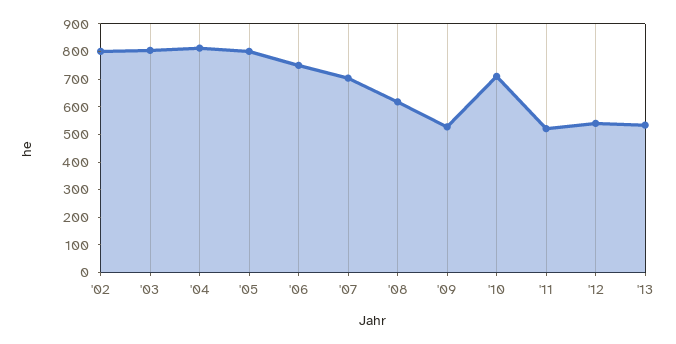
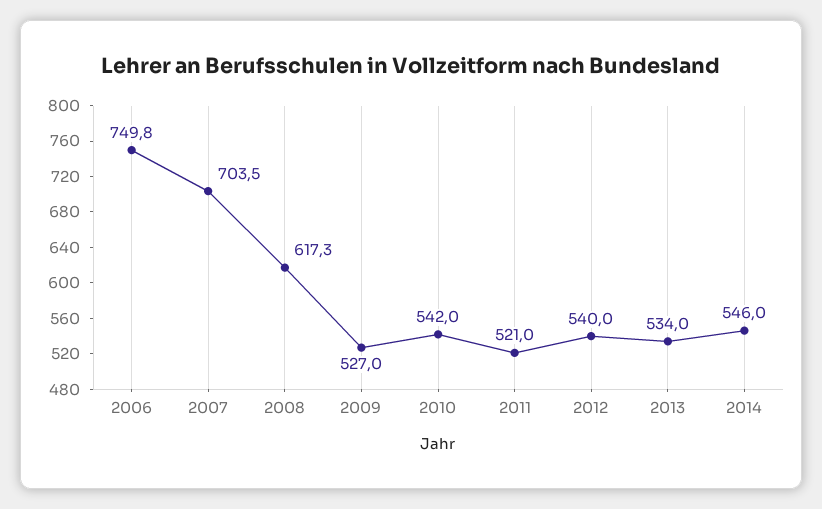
'02: 800 -> none
'03: 800 -> none
'04: 800 -> none
'05: 800 -> none
'10: 700 -> 542
2014: none -> 546

